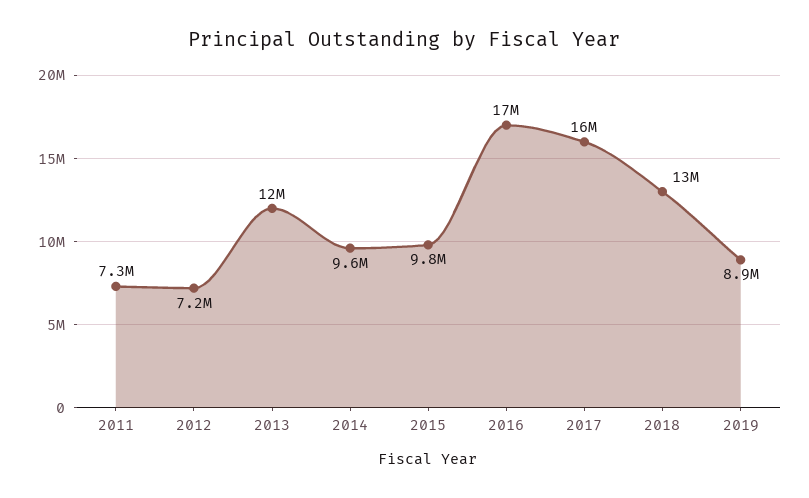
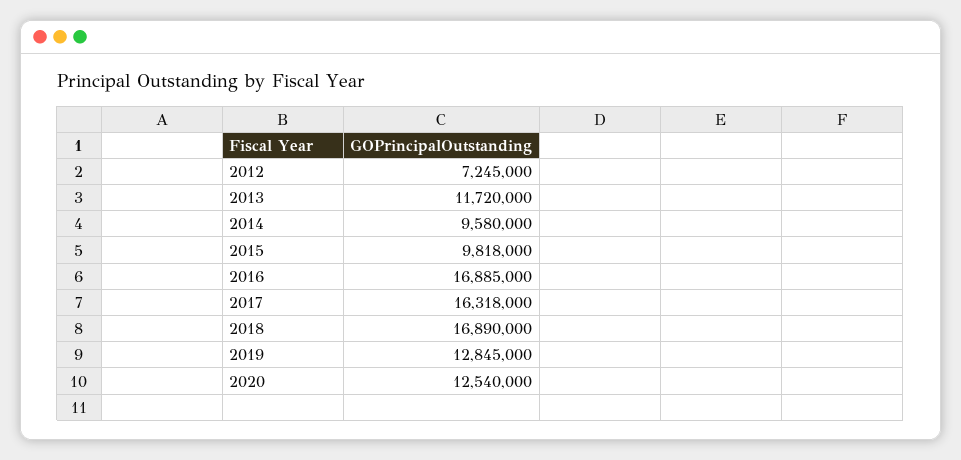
2011: 7300000 -> none
2018: 13000000 -> 16890000
2019: 8900000 -> 12845000
2020: none -> 12540000

